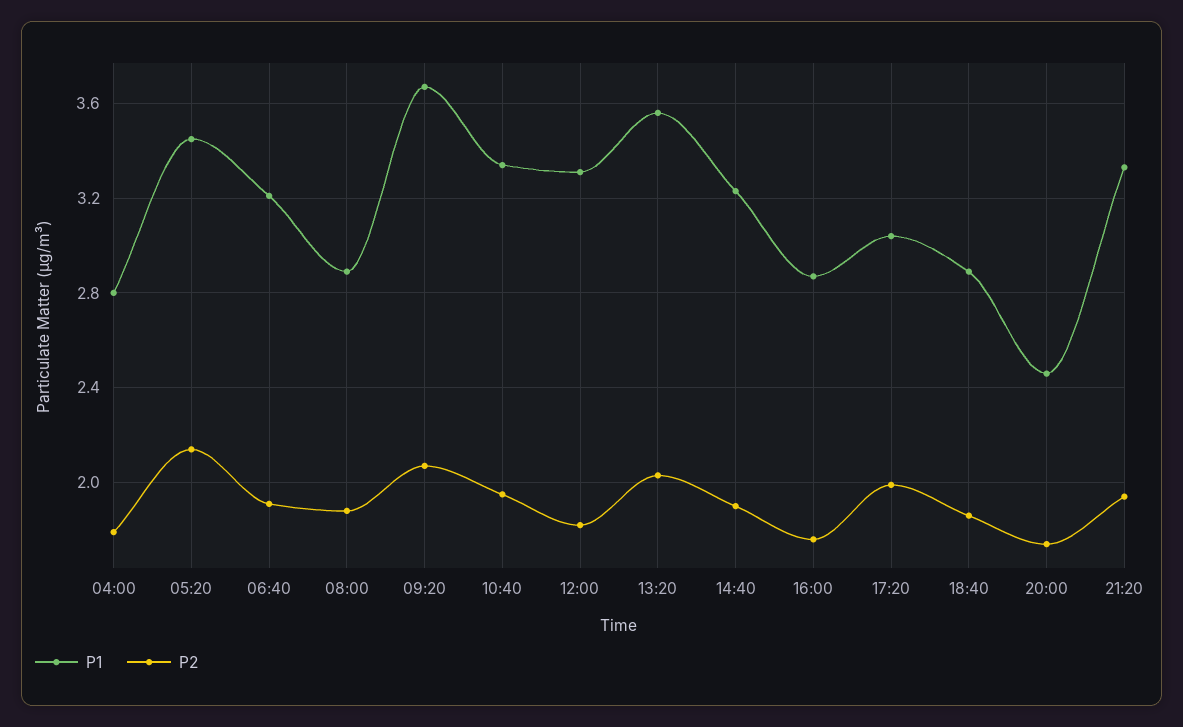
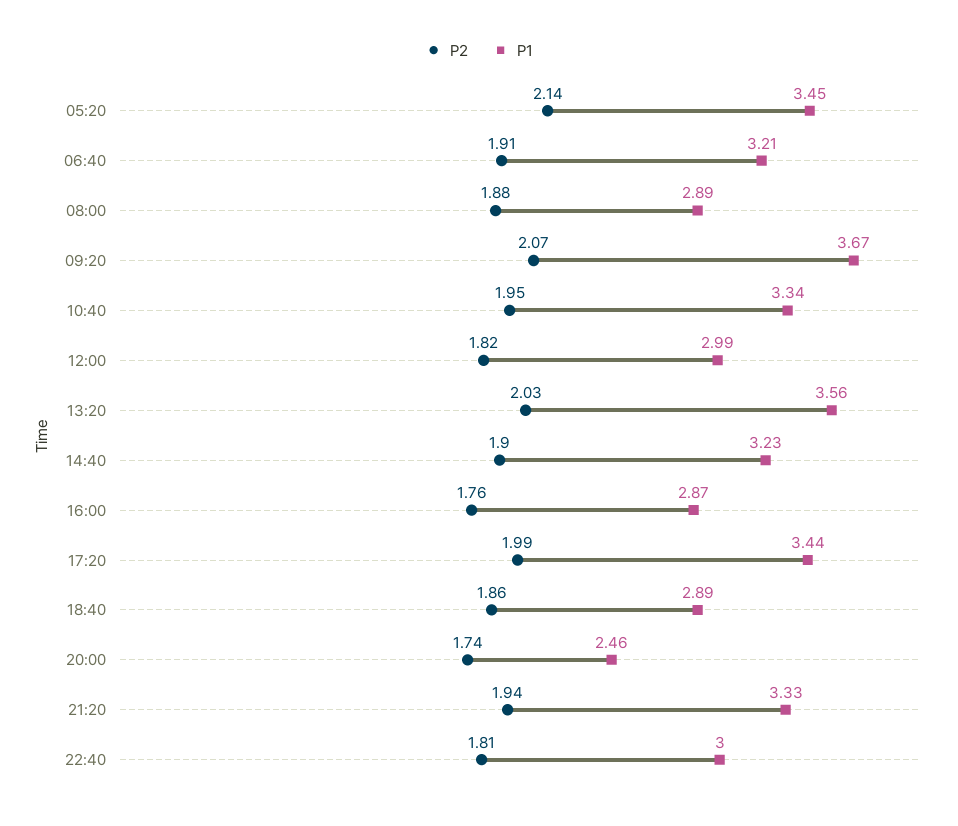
P1, 04:00: 2.8 -> none
P2, 04:00: 1.8 -> none
P1, 12:00: 3.3 -> 2.99
P1, 17:20: 3.05 -> 3.44
P2, 22:40: none -> 1.81
P1, 22:40: none -> 3

